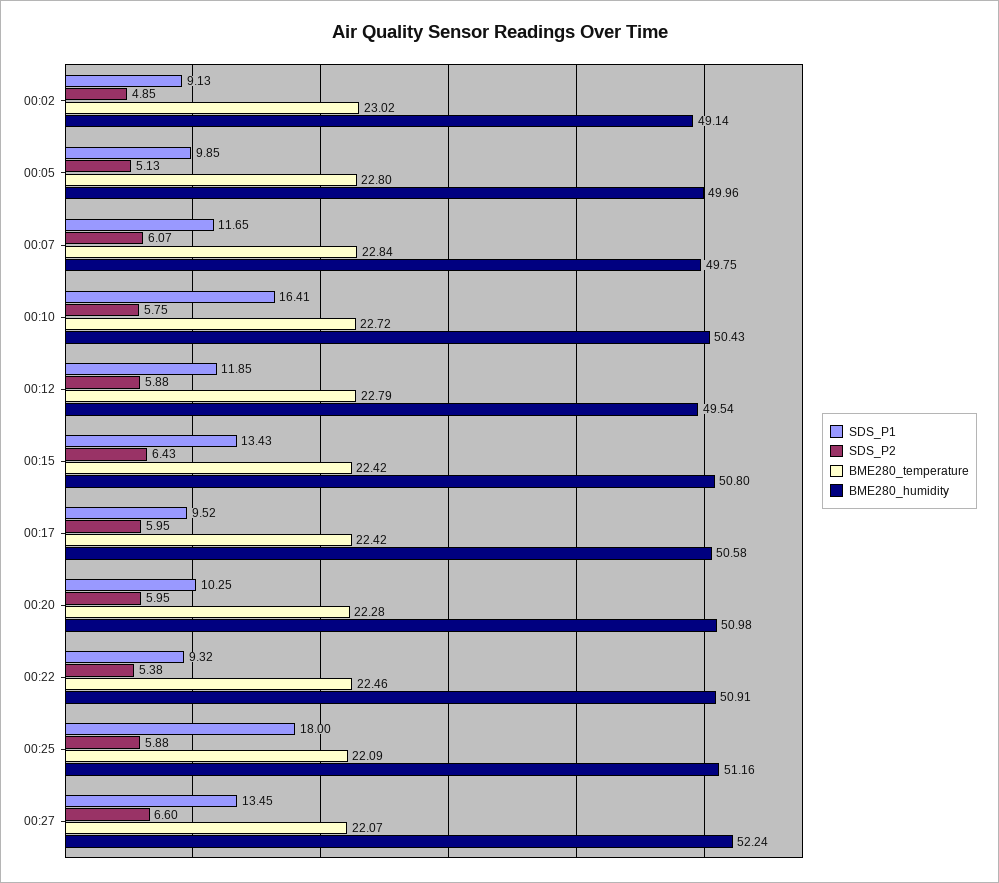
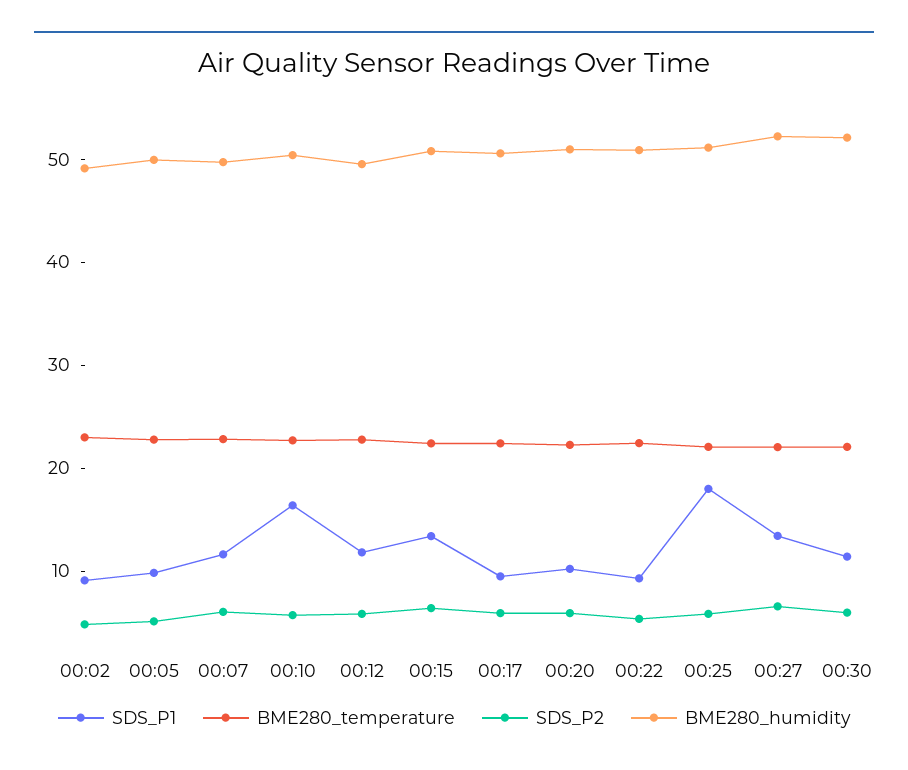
SDS_P1, 00:30: none -> 12
BME280_temperature, 00:30: none -> 22
SDS_P2, 00:30: none -> 6
BME280_humidity, 00:30: none -> 52

